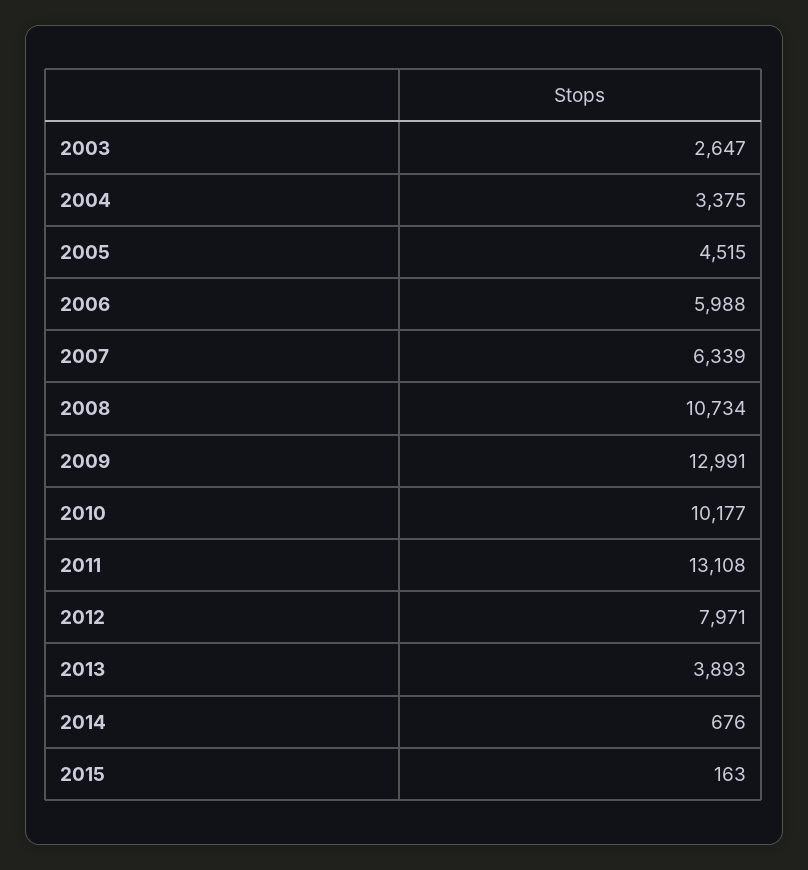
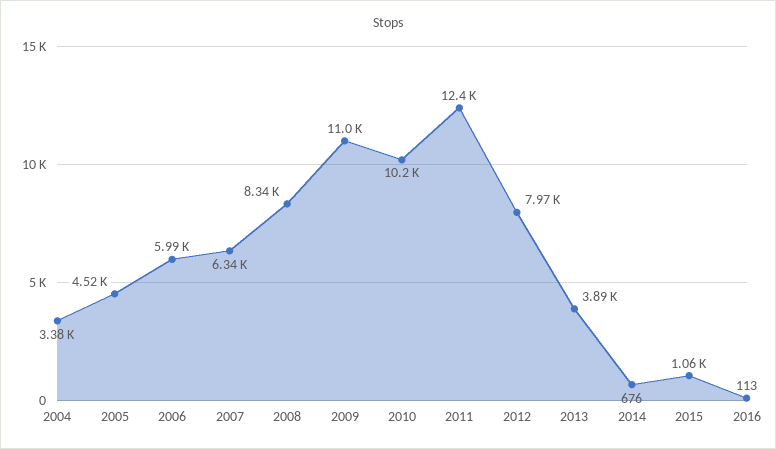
2003: 2647 -> none
2008: 10734 -> 8340
2009: 12991 -> 11000
2011: 13108 -> 12400
2015: 163 -> 1060
2016: none -> 113

